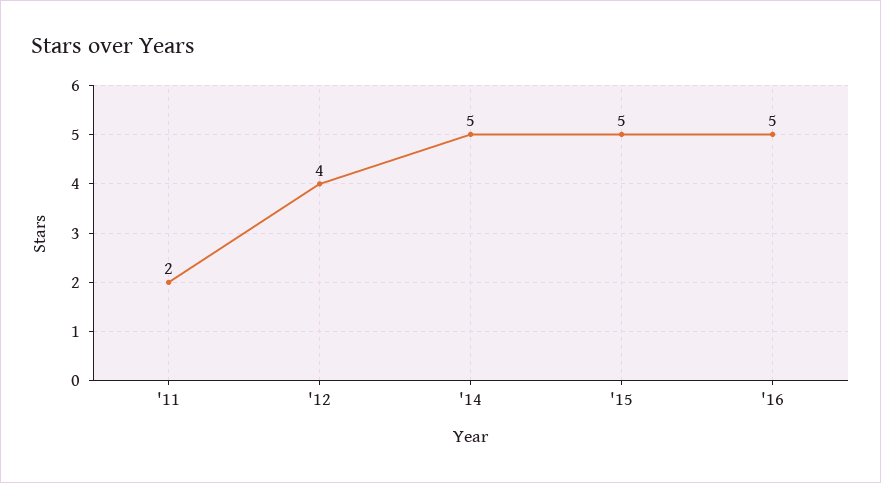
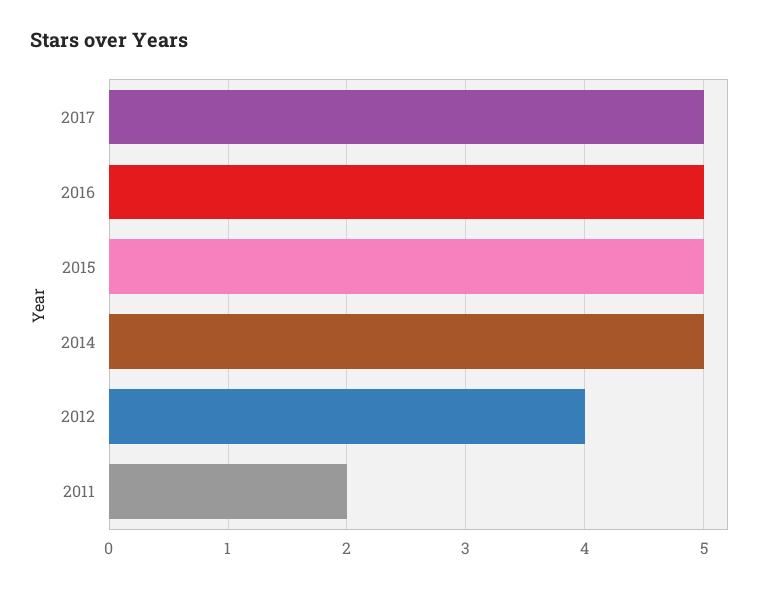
2017: none -> 5

